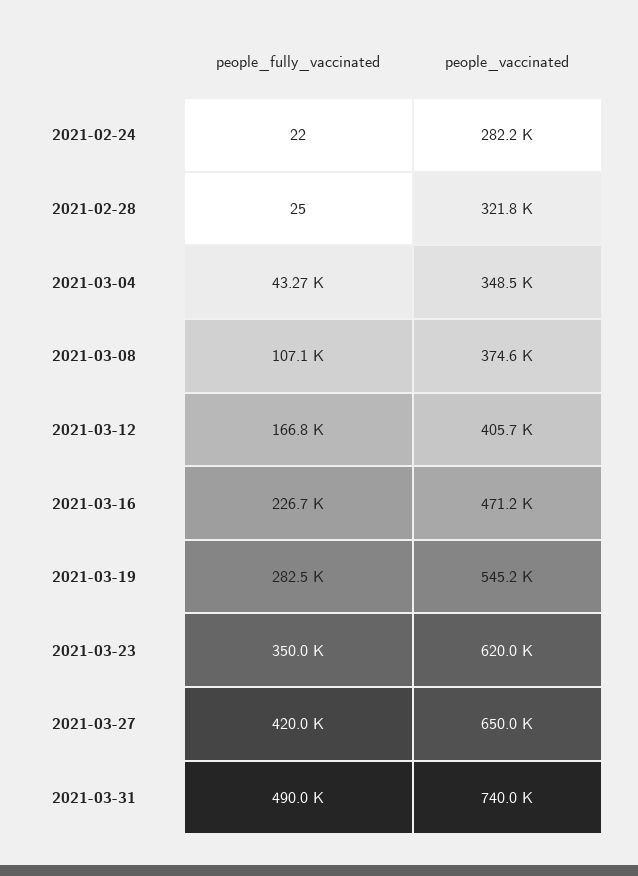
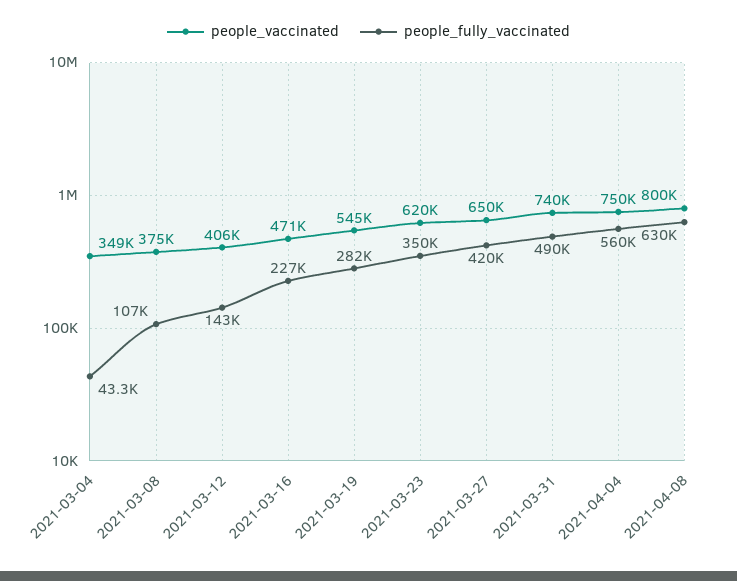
people_fully_vaccinated, 2021-02-24: 22 -> none
people_vaccinated, 2021-02-24: 282200 -> none
people_fully_vaccinated, 2021-02-28: 25 -> none
people_vaccinated, 2021-02-28: 321800 -> none
people_fully_vaccinated, 2021-03-12: 166800 -> 143000
people_vaccinated, 2021-04-04: none -> 750000
people_fully_vaccinated, 2021-04-04: none -> 560000
people_vaccinated, 2021-04-08: none -> 800000
people_fully_vaccinated, 2021-04-08: none -> 630000

